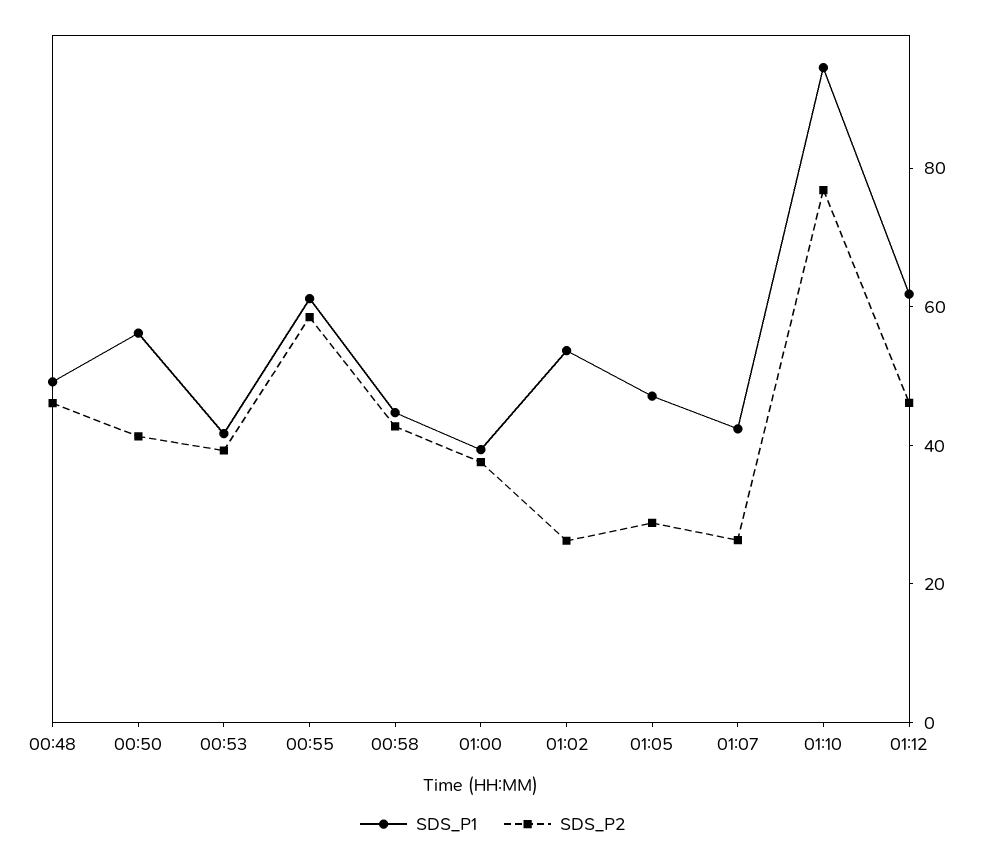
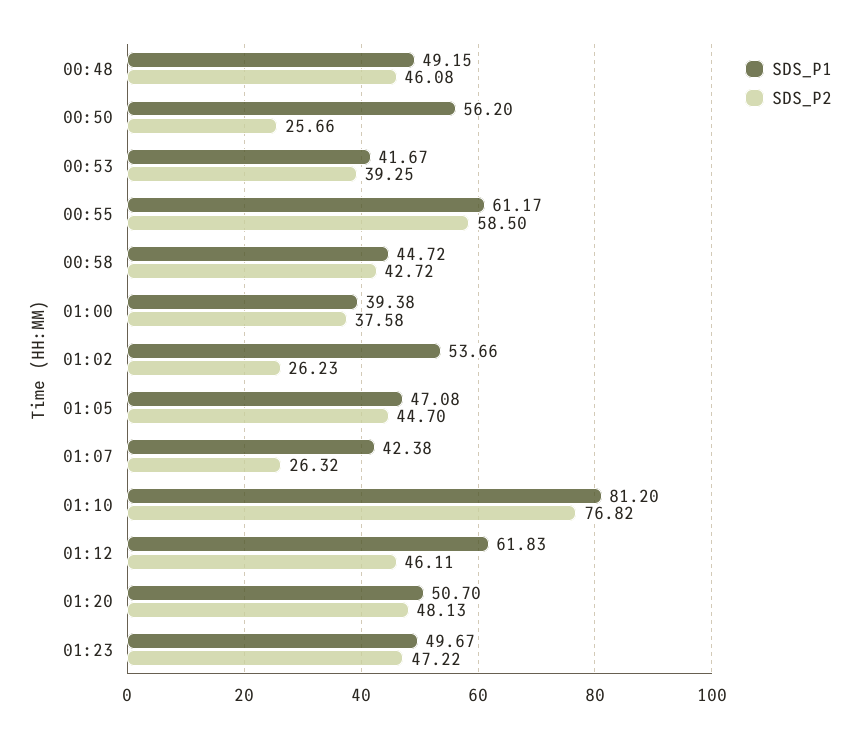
SDS_P2, 00:50: 40 -> 25.66
SDS_P2, 01:05: 30 -> 44.7
SDS_P1, 01:10: 95 -> 81.2
SDS_P1, 01:20: none -> 50.7
SDS_P2, 01:20: none -> 48.13
SDS_P1, 01:23: none -> 49.67
SDS_P2, 01:23: none -> 47.22

